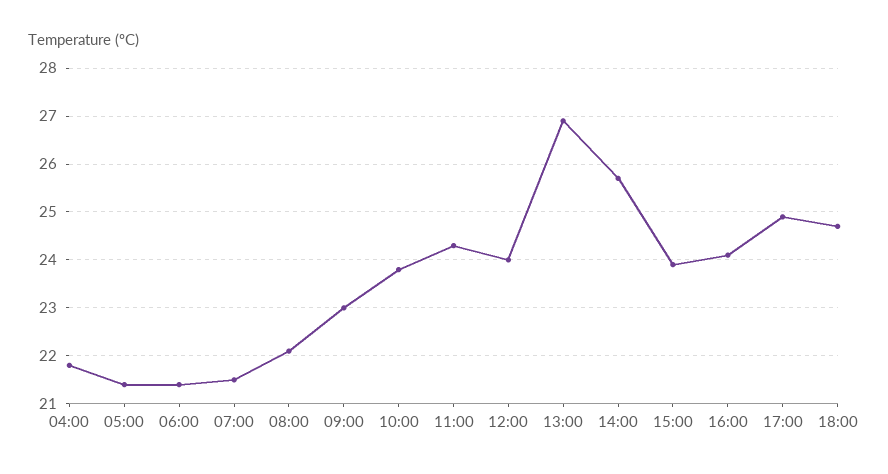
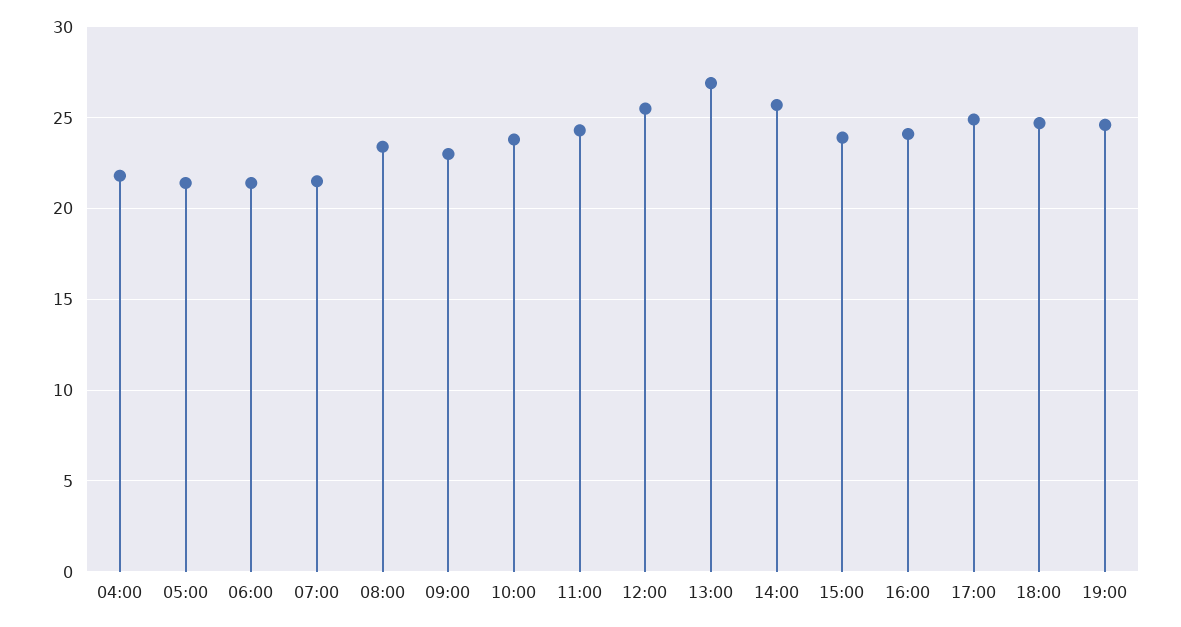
08:00: 22 -> 23.5
12:00: 24 -> 25.5
19:00: none -> 24.5

